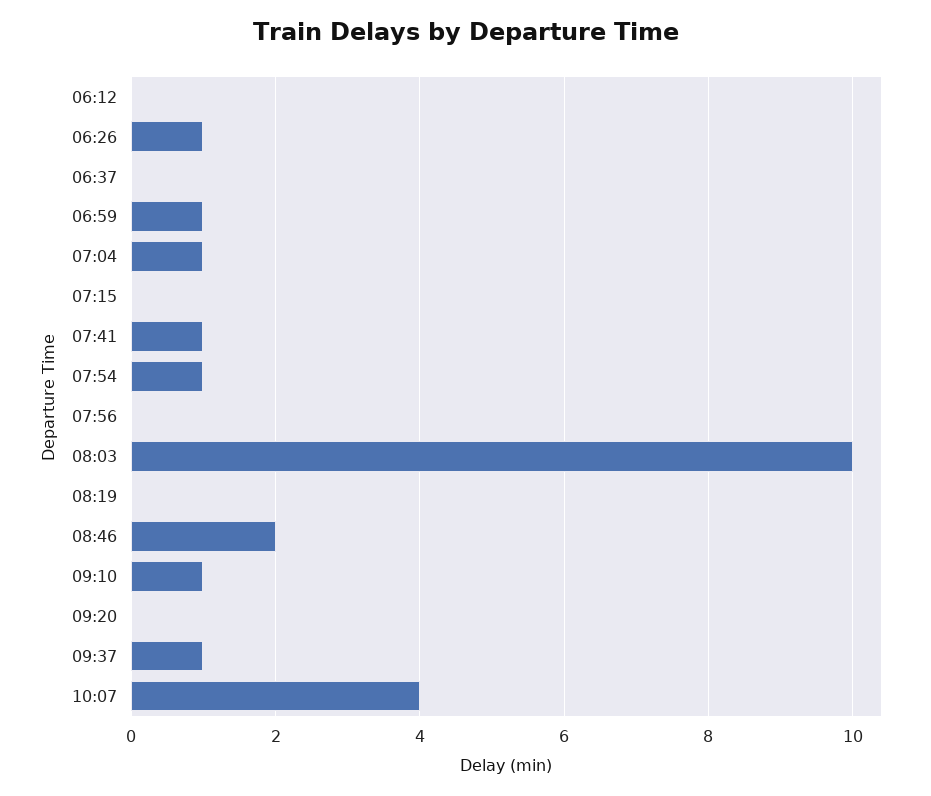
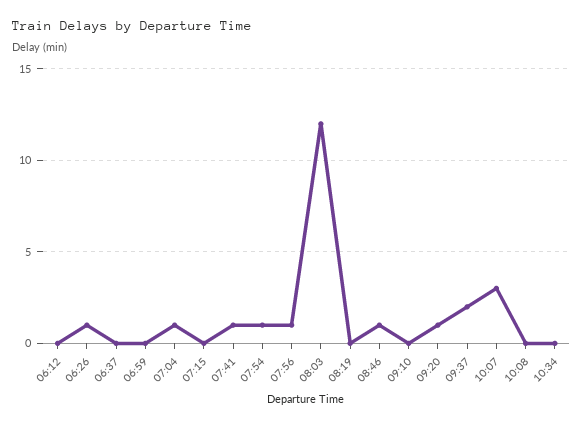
06:59: 1 -> 0
07:56: 0 -> 1
08:03: 10 -> 12
08:46: 2 -> 1
09:10: 1 -> 0
09:20: 0 -> 1
09:37: 1 -> 2
10:07: 4 -> 3
10:08: none -> 0
10:34: none -> 0

